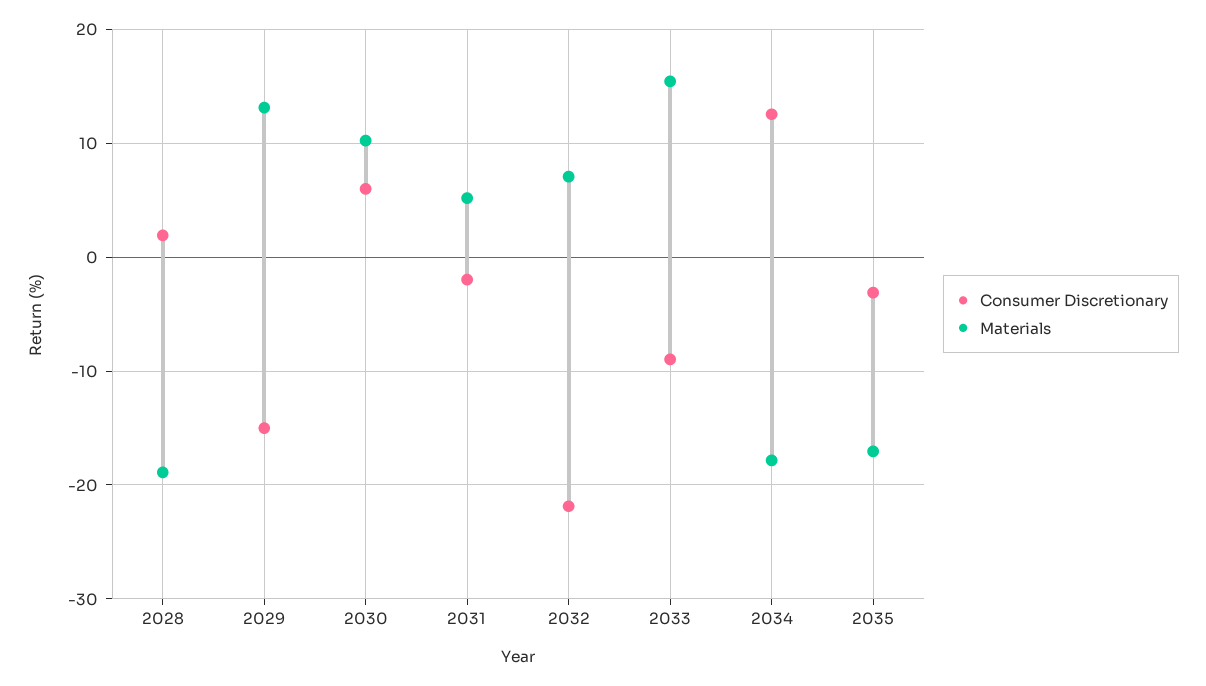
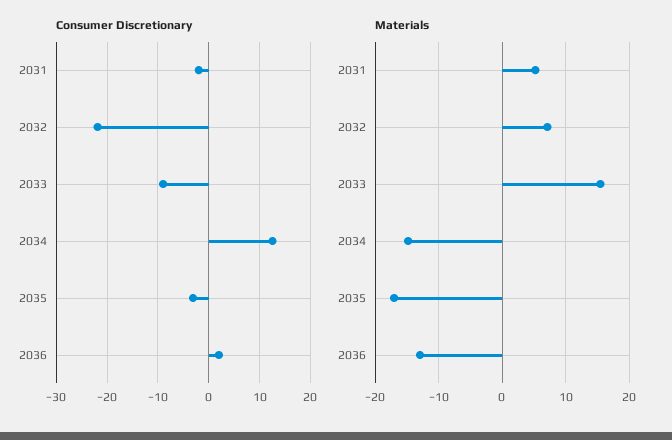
Consumer Discretionary, 2028: 2 -> none
Materials, 2028: -19 -> none
Consumer Discretionary, 2029: -15 -> none
Materials, 2029: 13 -> none
Consumer Discretionary, 2030: 6 -> none
Materials, 2030: 10 -> none
Materials, 2034: -18 -> -15
Consumer Discretionary, 2036: none -> 2
Materials, 2036: none -> -13

